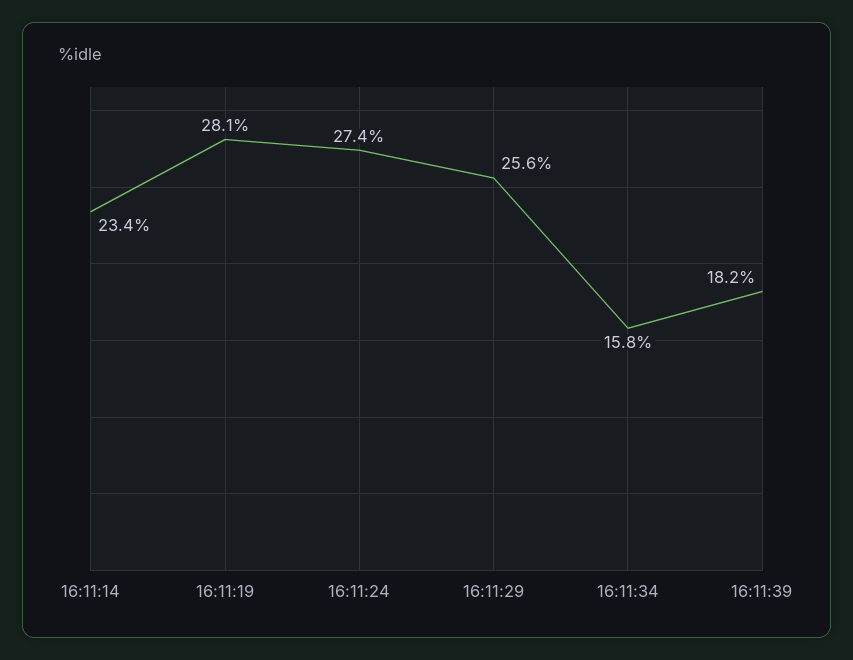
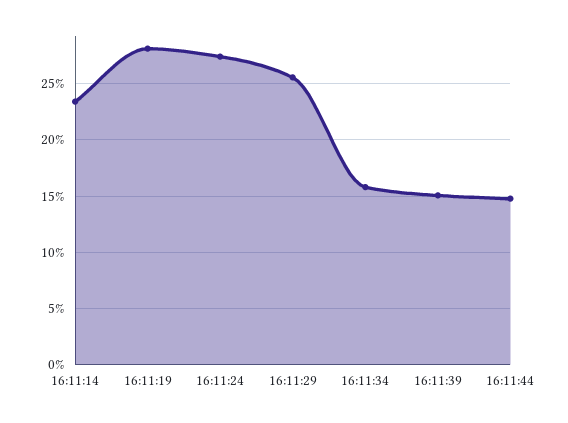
16:11:39: 18.2 -> 15
16:11:44: none -> 15

